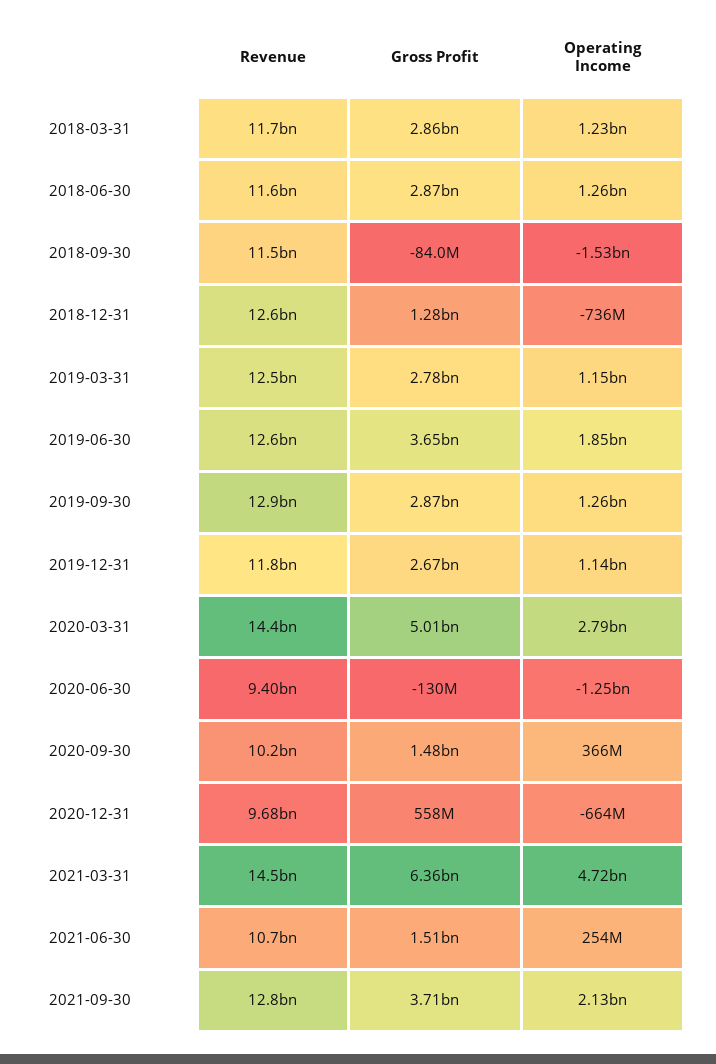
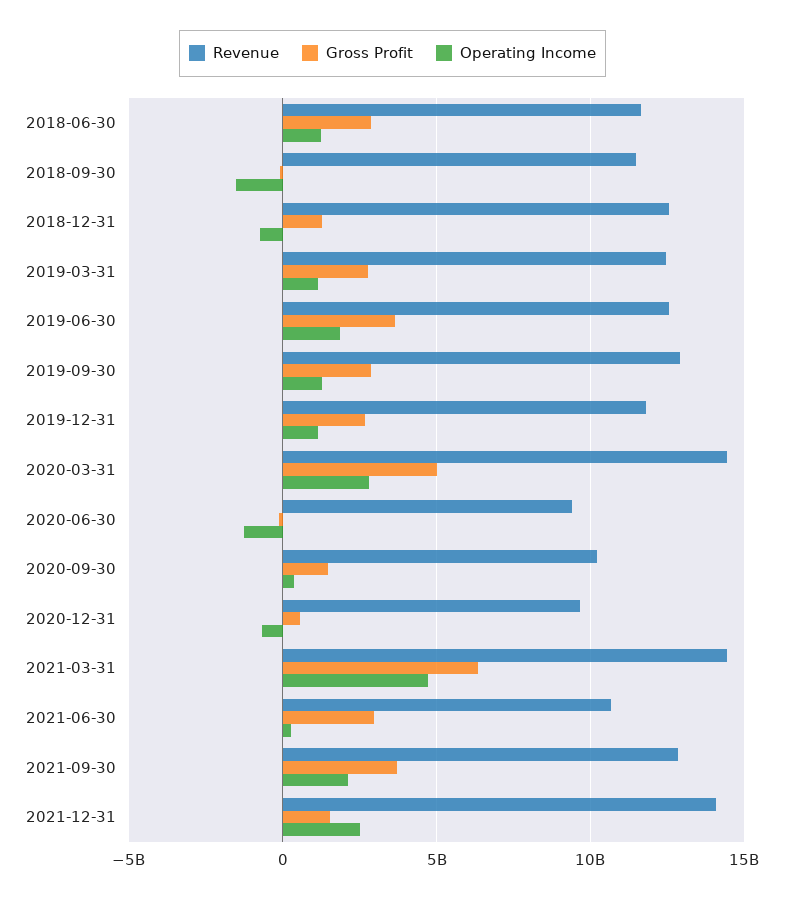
Revenue, 2018-03-31: 11700000000 -> none
Gross Profit, 2018-03-31: 2860000000 -> none
Operating Income, 2018-03-31: 1230000000 -> none
Gross Profit, 2021-06-30: 1510000000 -> 3000000000
Revenue, 2021-12-31: none -> 14000000000
Gross Profit, 2021-12-31: none -> 1500000000
Operating Income, 2021-12-31: none -> 2500000000

